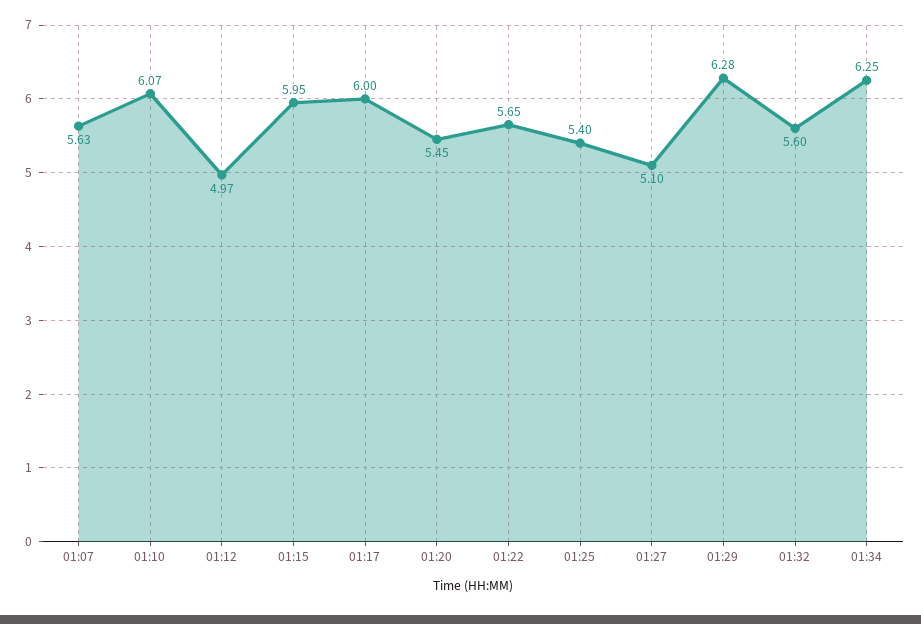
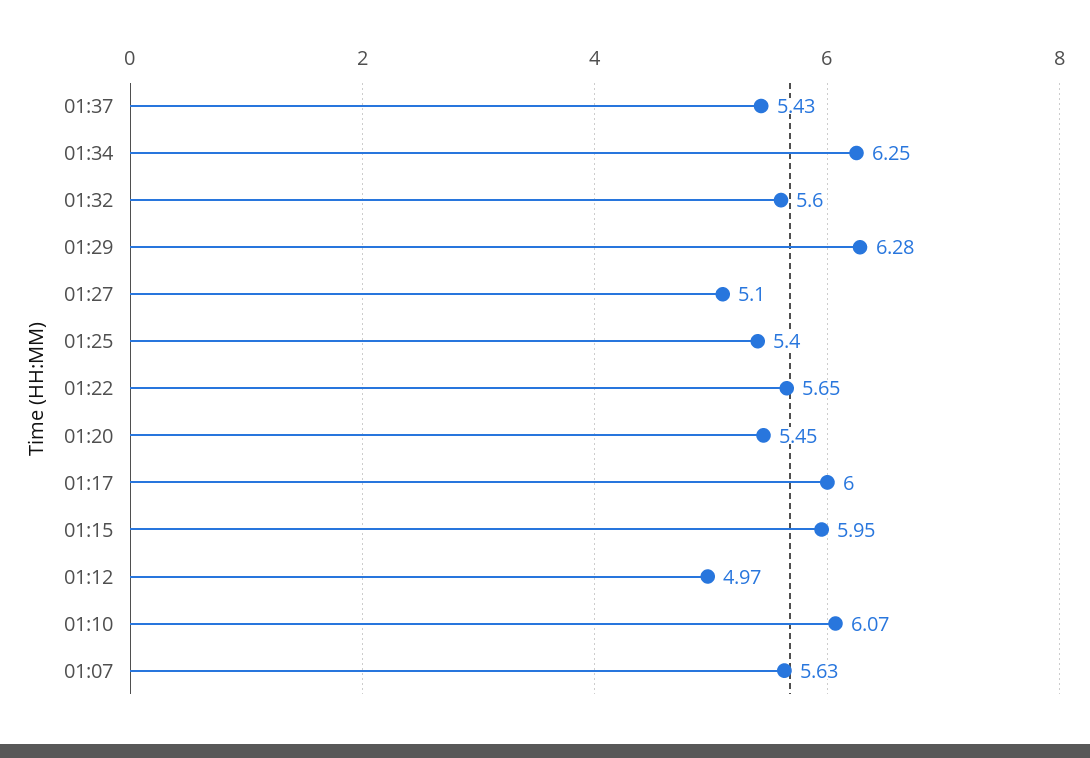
01:37: none -> 5.43

